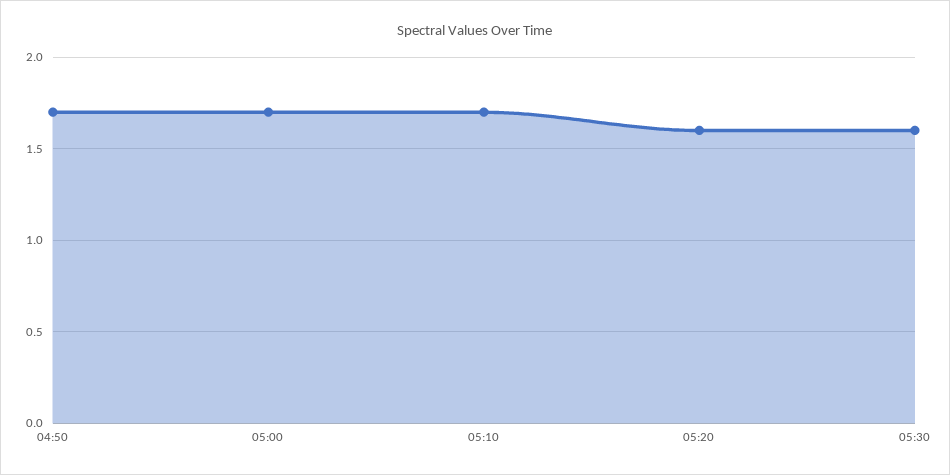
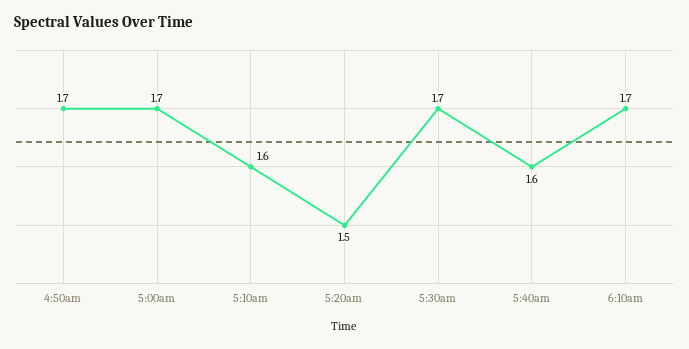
05:10: 1.7 -> 1.6
05:20: 1.6 -> 1.5
05:30: 1.6 -> 1.7
5:40am: none -> 1.6
6:10am: none -> 1.7

